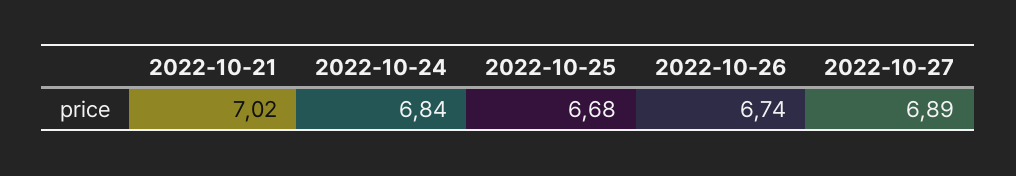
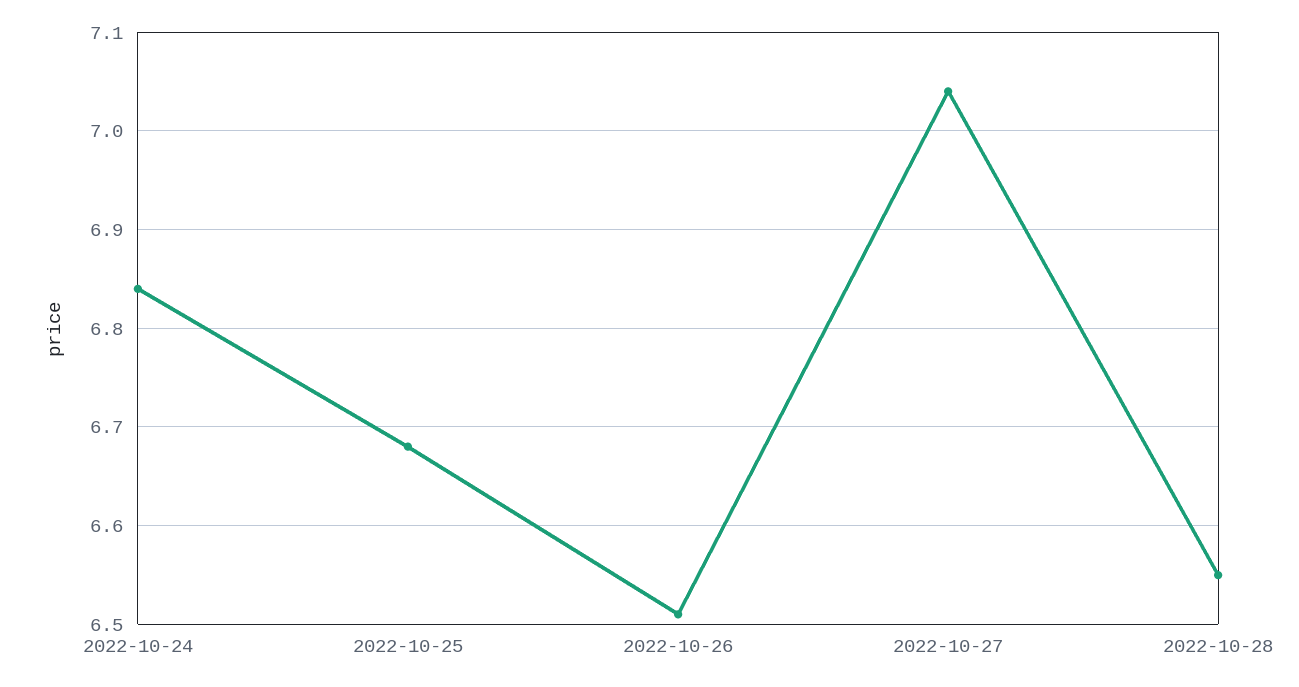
2022-10-21: 7.02 -> none
2022-10-26: 6.74 -> 6.51
2022-10-27: 6.89 -> 7.04
2022-10-28: none -> 6.55

